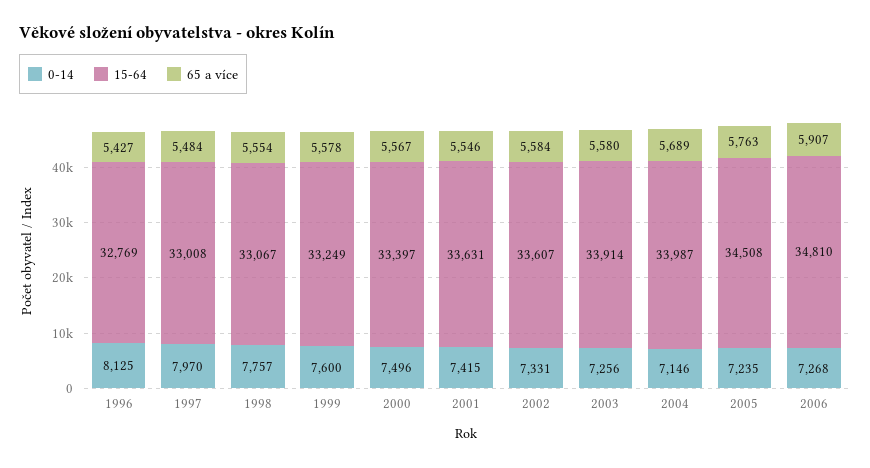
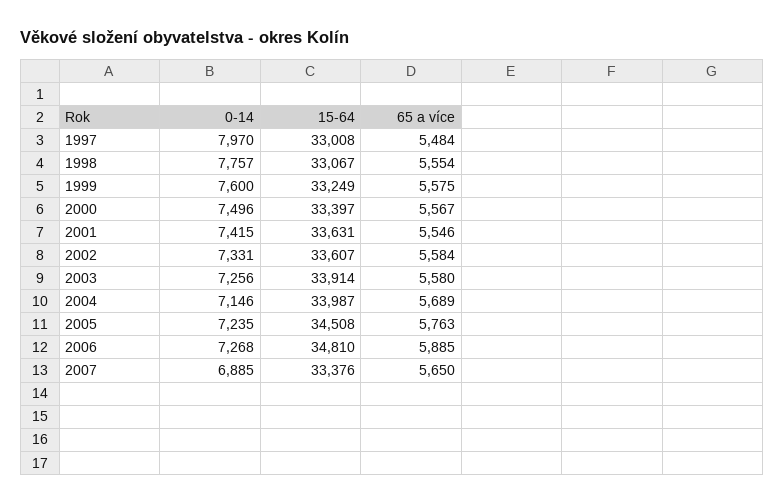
0-14, 1996: 8125 -> none
15-64, 1996: 32769 -> none
65 a více, 1996: 5427 -> none
65 a více, 1999: 5578 -> 5575
65 a více, 2006: 5907 -> 5885
0-14, 2007: none -> 6885
15-64, 2007: none -> 33376
65 a více, 2007: none -> 5650

